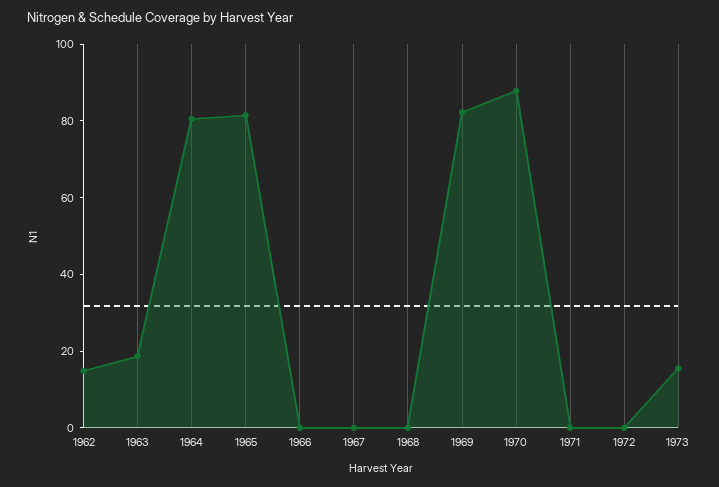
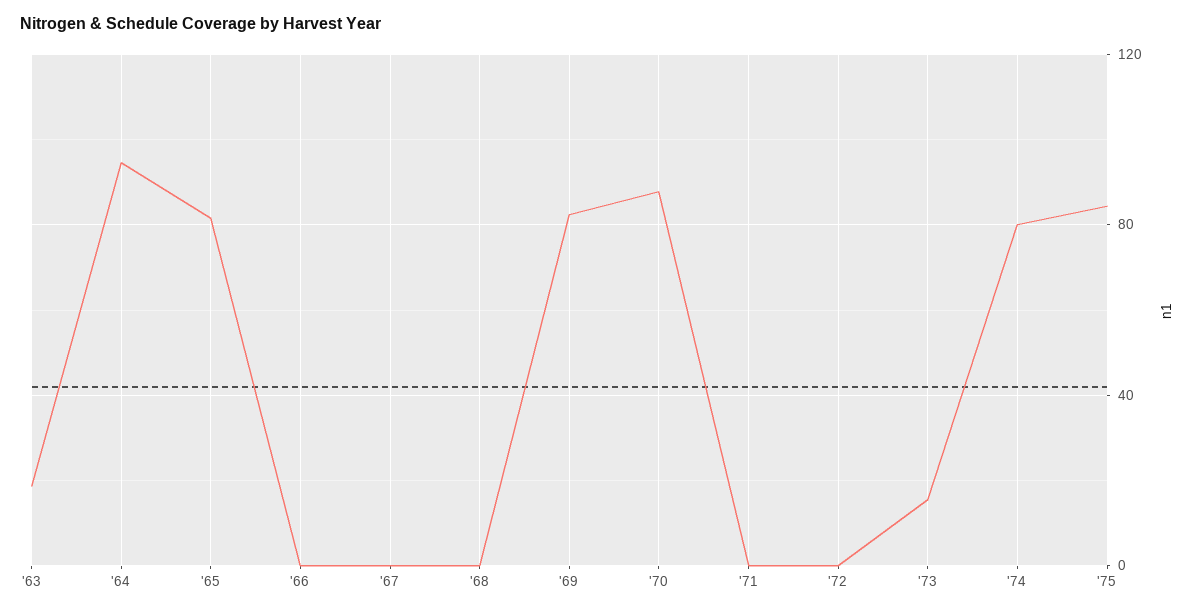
1962: 15 -> none
1964: 80 -> 95
'74: none -> 80
'75: none -> 85

